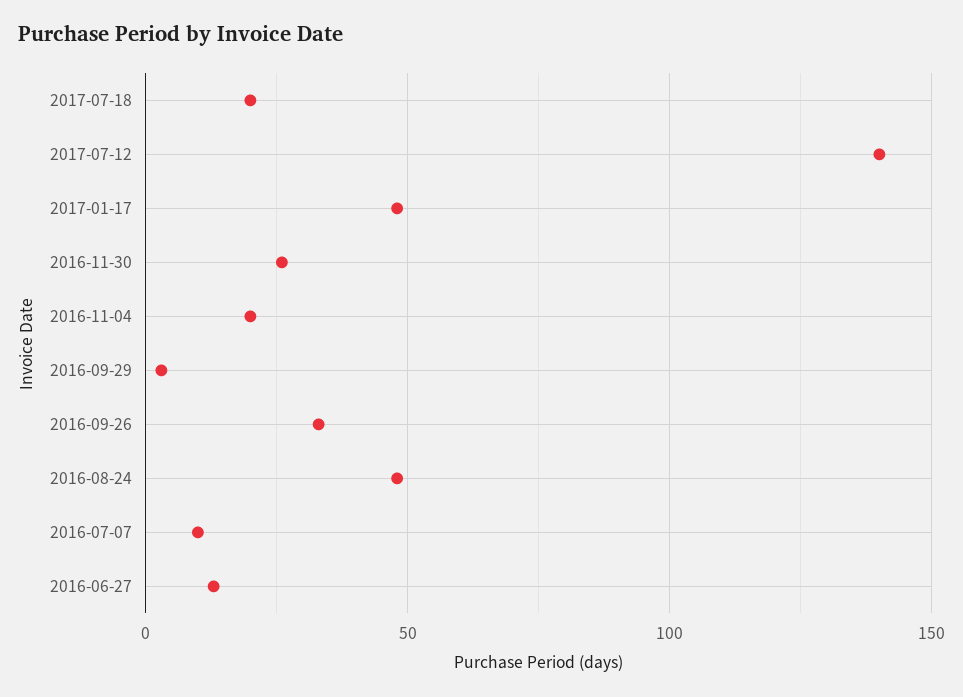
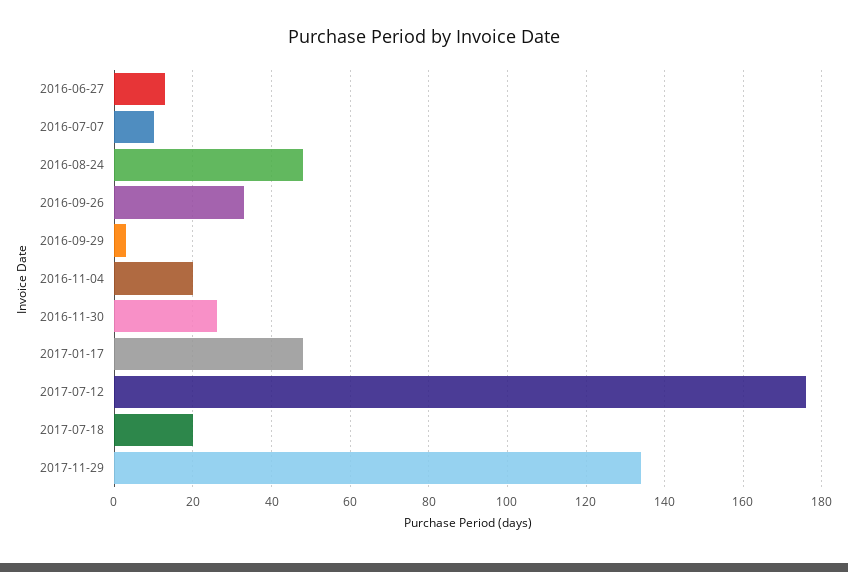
2017-07-12: 140 -> 175
2017-11-29: none -> 135

